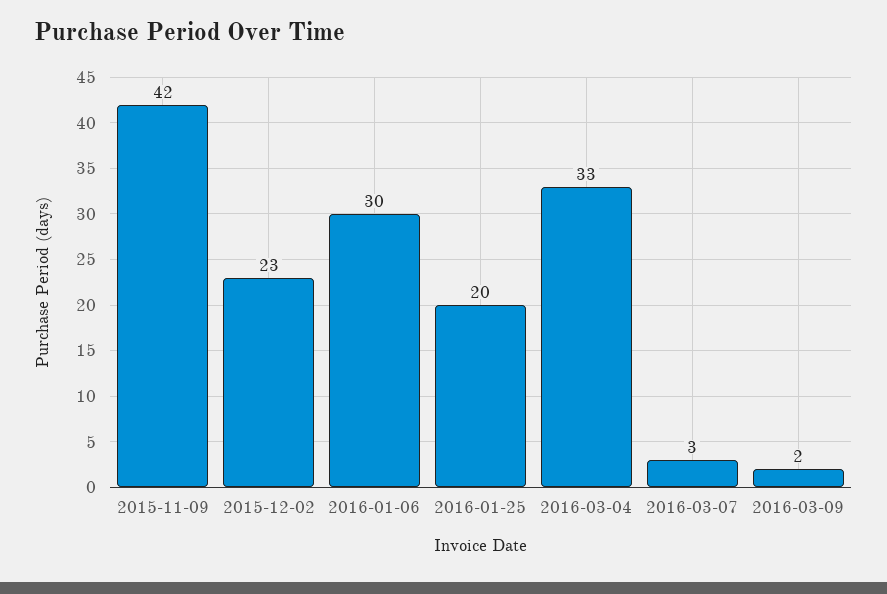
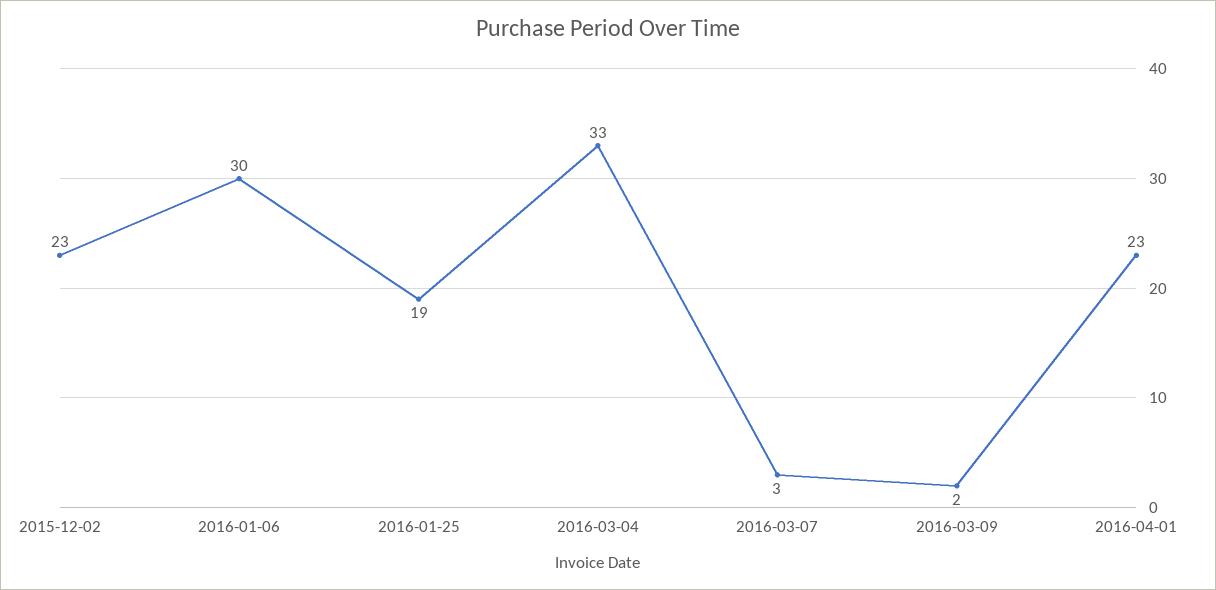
2015-11-09: 42 -> none
2016-01-25: 20 -> 19
2016-04-01: none -> 23

